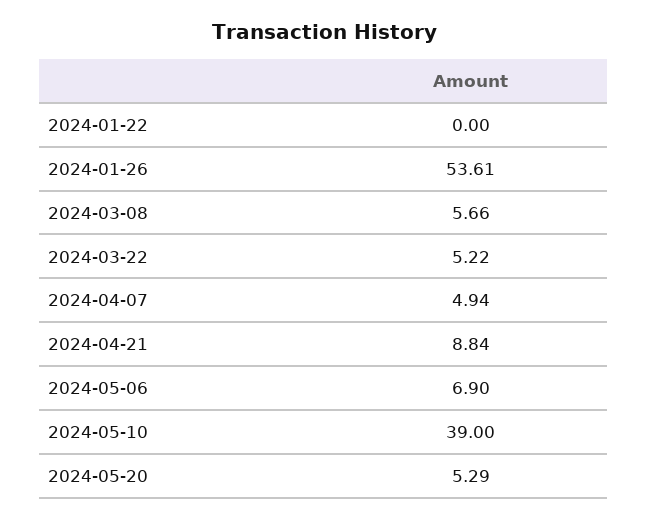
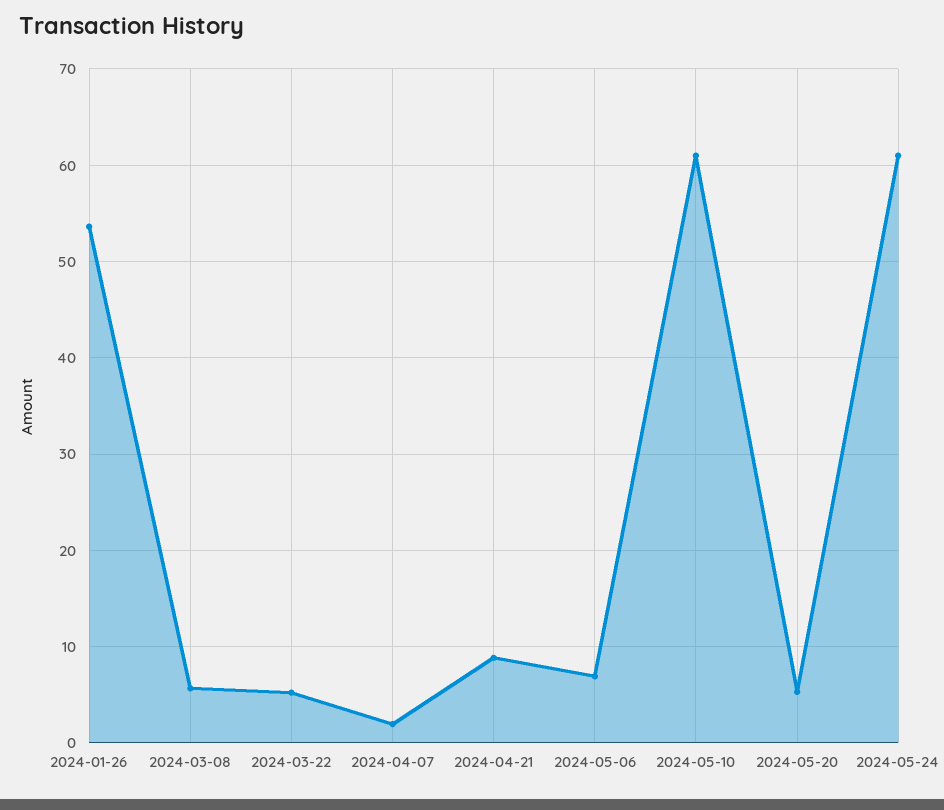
2024-01-22: 0 -> none
2024-04-07: 4.94 -> 2
2024-05-10: 39 -> 61
2024-05-24: none -> 61

